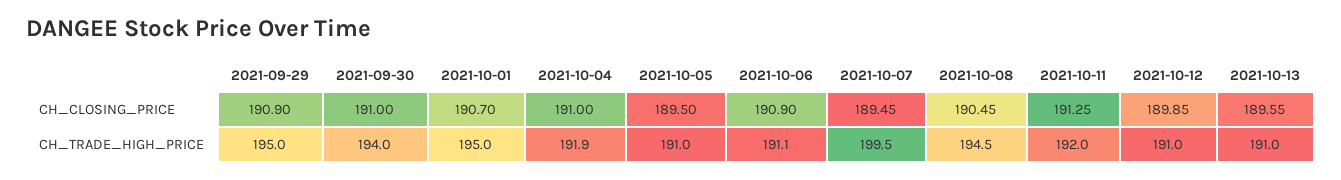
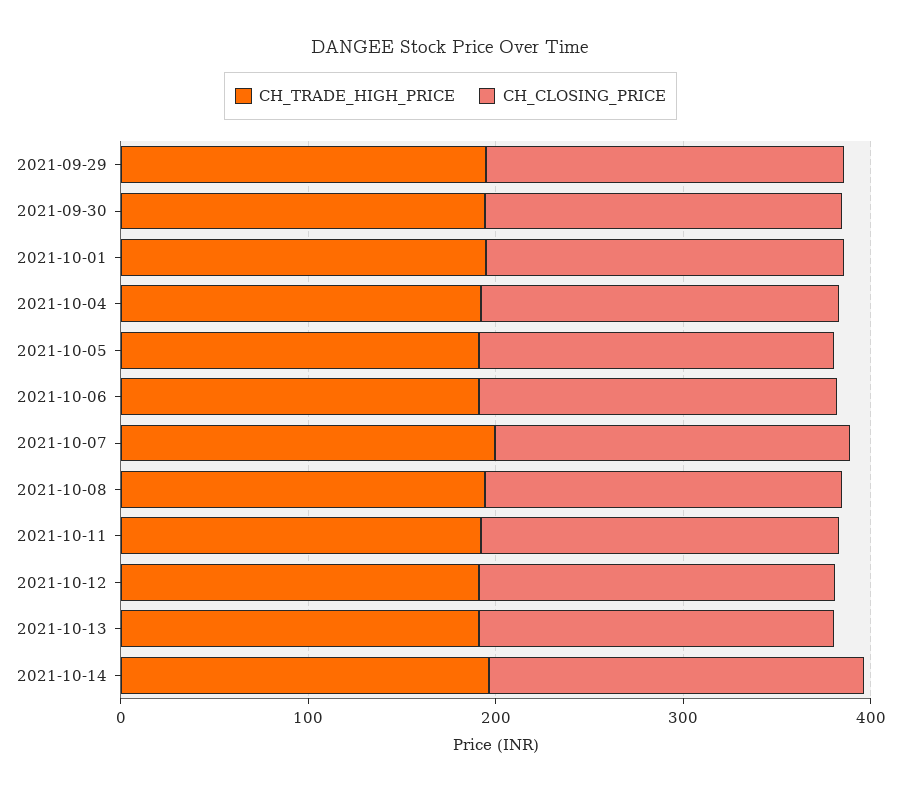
CH_TRADE_HIGH_PRICE, 2021-10-14: none -> 200
CH_CLOSING_PRICE, 2021-10-14: none -> 200

